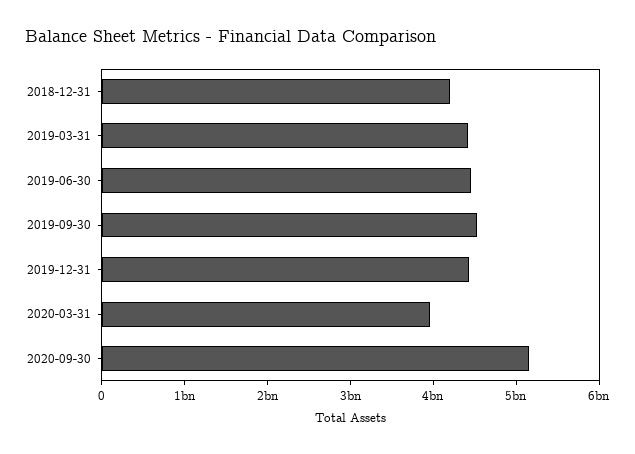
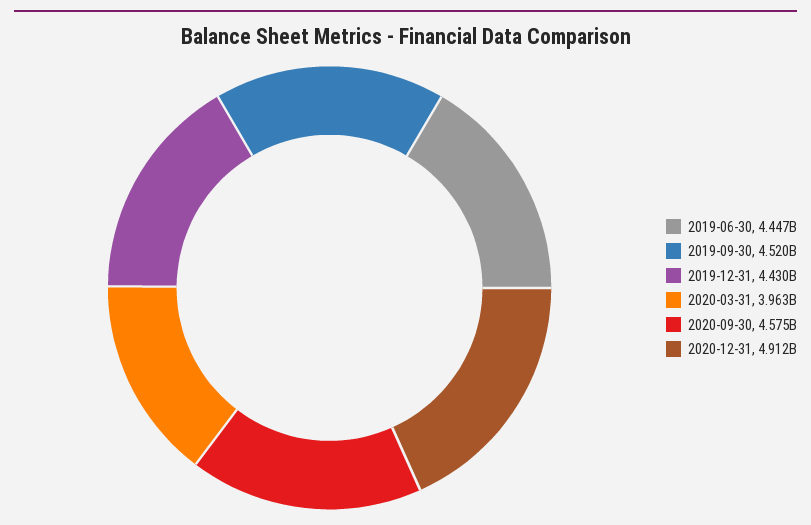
2018-12-31: 4200000000 -> none
2019-03-31: 4400000000 -> none
2020-09-30: 5200000000 -> 4575000000
2020-12-31: none -> 4912000000

